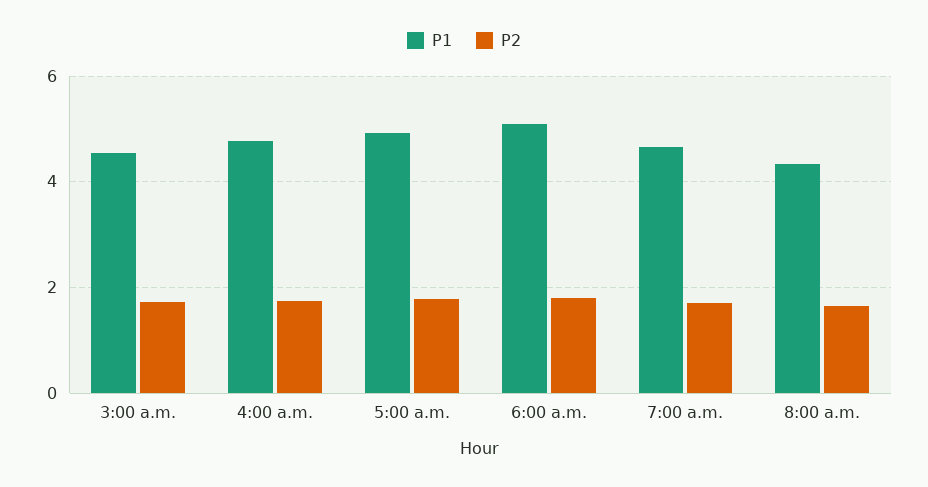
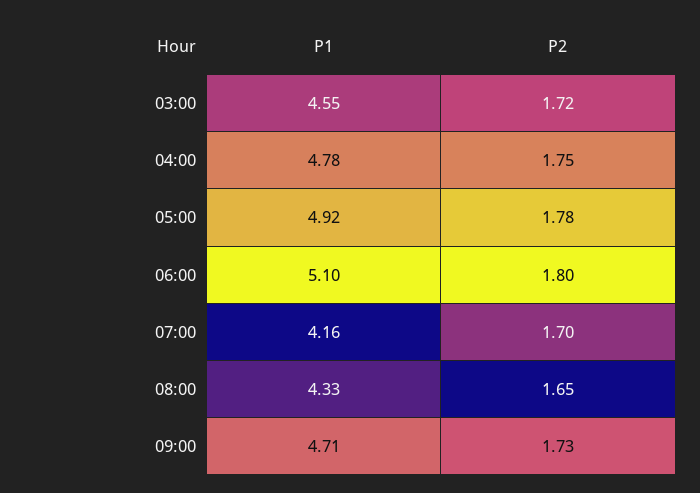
P1, 7:00 a.m.: 4.6 -> 4.16
P1, 09:00: none -> 4.71
P2, 09:00: none -> 1.73

